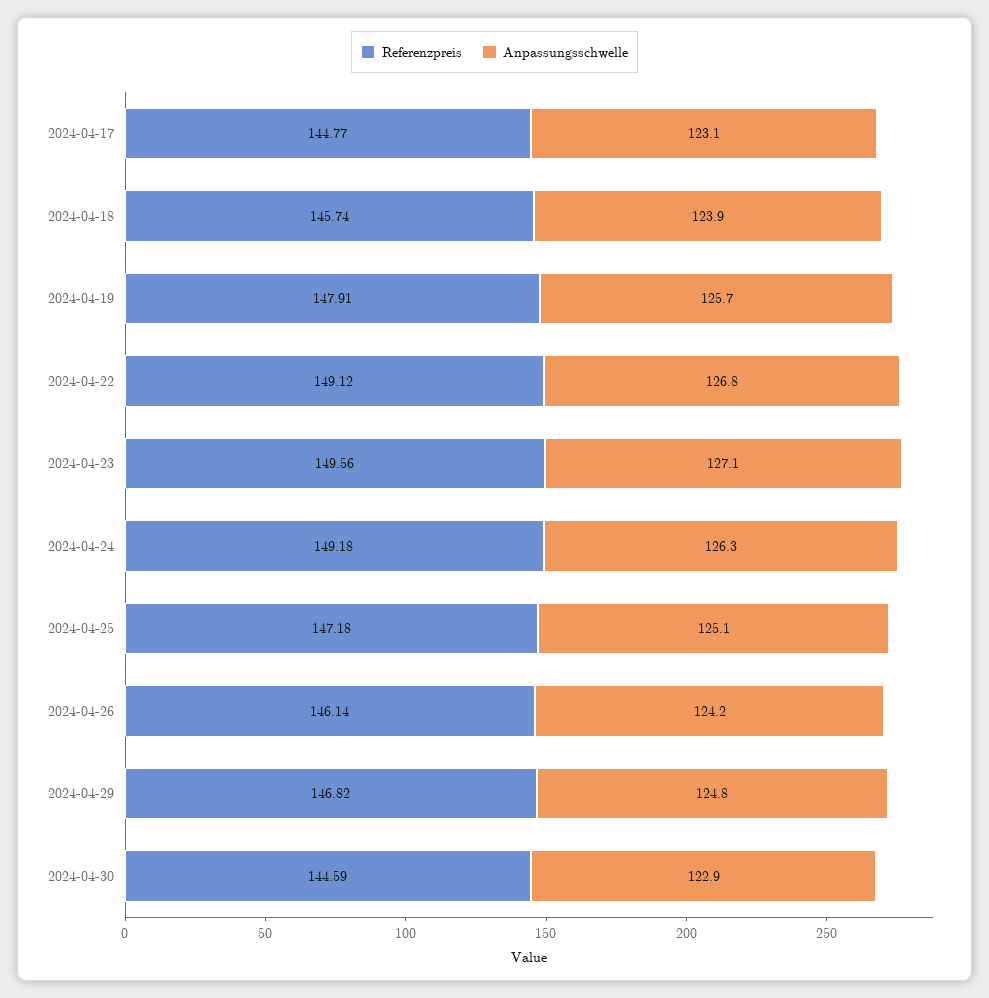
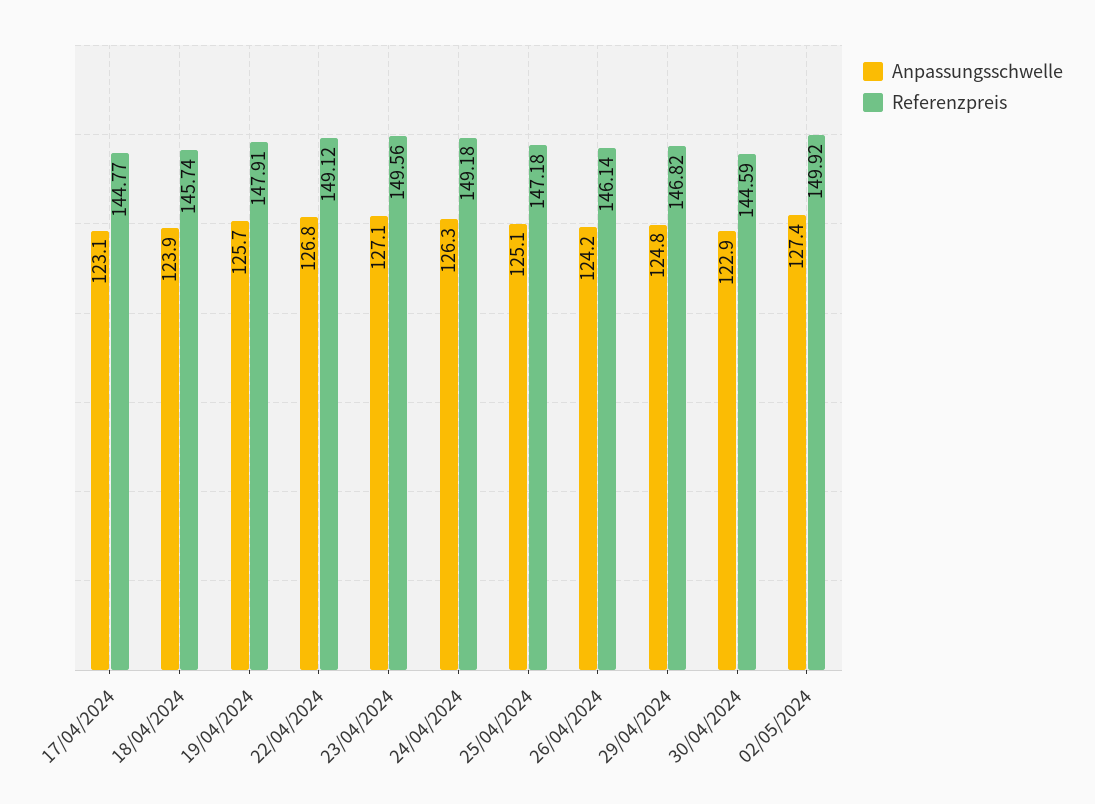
Anpassungsschwelle, 02/05/2024: none -> 127.4
Referenzpreis, 02/05/2024: none -> 149.92

